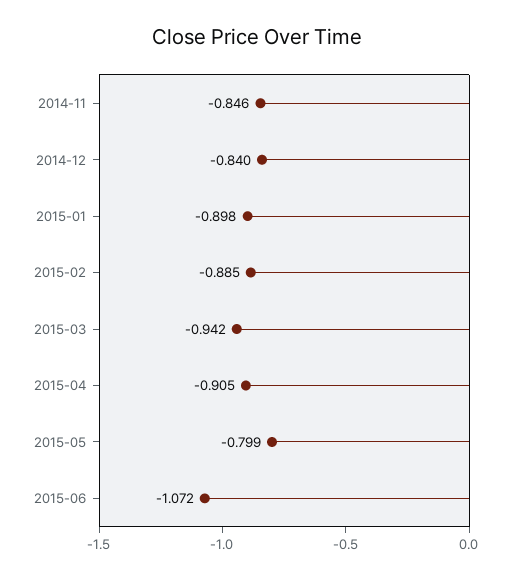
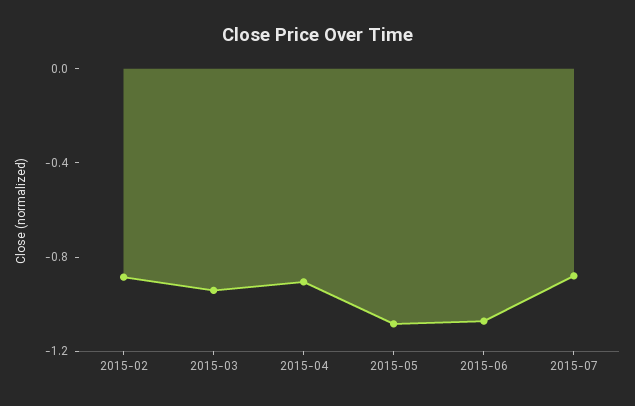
2014-11: -0.846 -> none
2014-12: -0.84 -> none
2015-01: -0.898 -> none
2015-05: -0.799 -> -1.1
2015-07: none -> -0.9

